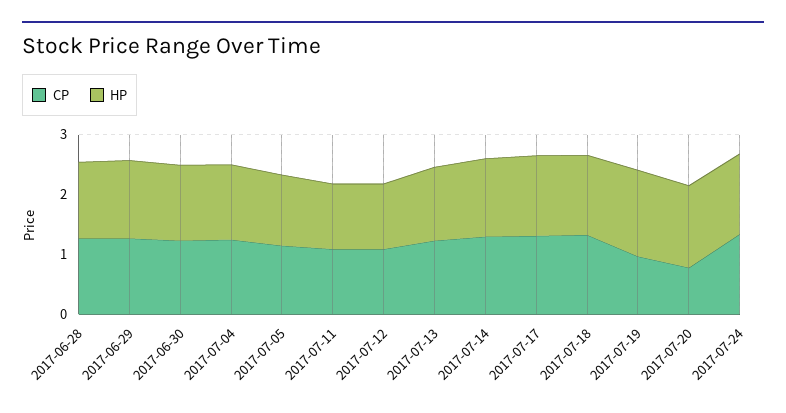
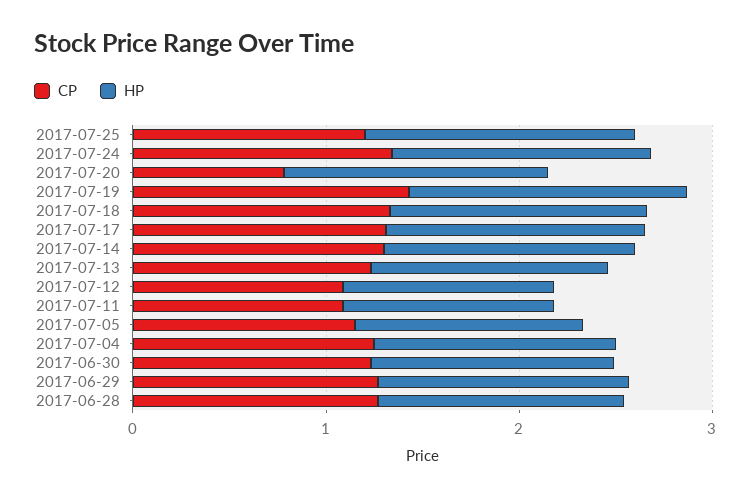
CP, 2017-07-19: 1 -> 1.4
CP, 2017-07-25: none -> 1.2
HP, 2017-07-25: none -> 1.4

